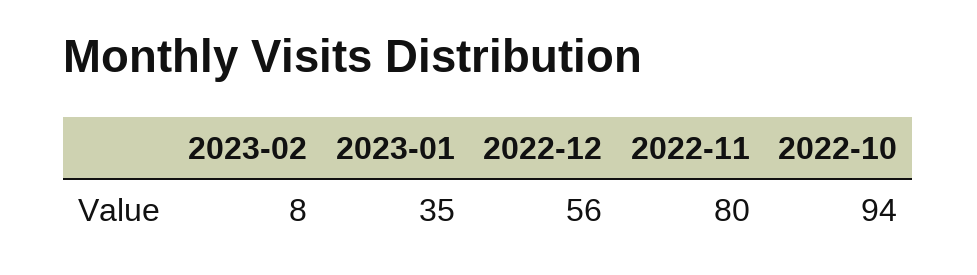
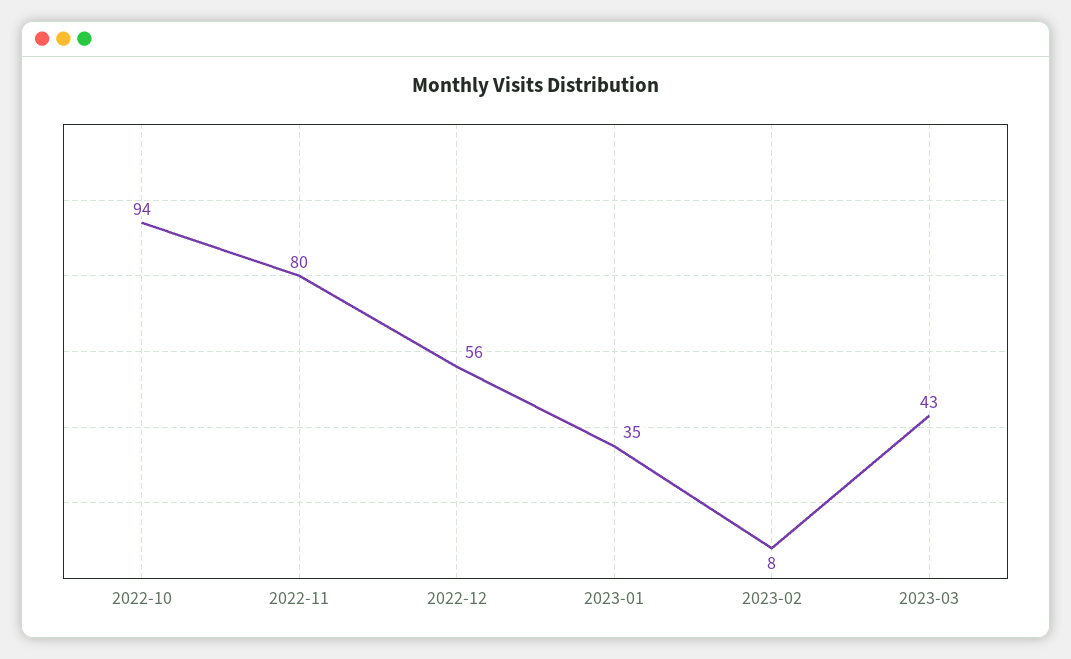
2023-03: none -> 43

